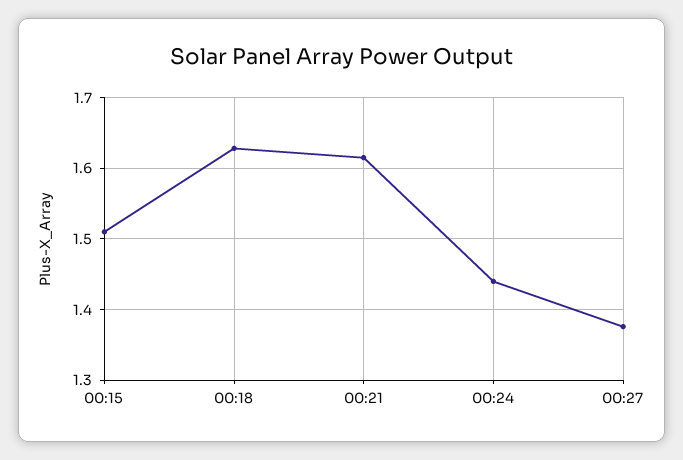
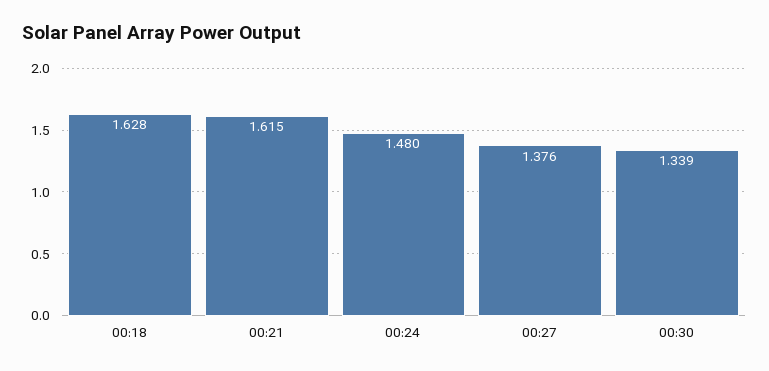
00:15: 1.51 -> none
00:24: 1.44 -> 1.48
00:30: none -> 1.339

